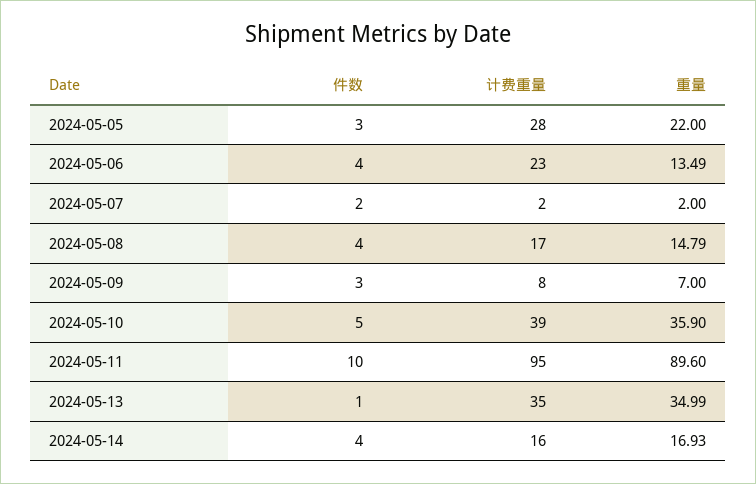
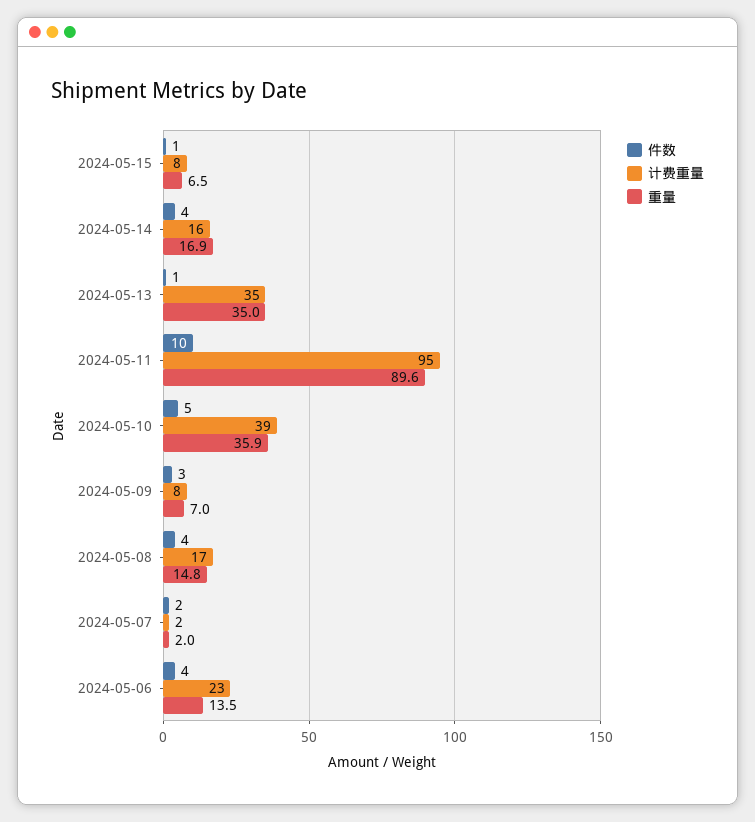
件数, 2024-05-05: 3 -> none
计费重量, 2024-05-05: 28 -> none
重量, 2024-05-05: 22 -> none
件数, 2024-05-15: none -> 1
计费重量, 2024-05-15: none -> 8
重量, 2024-05-15: none -> 6.5

